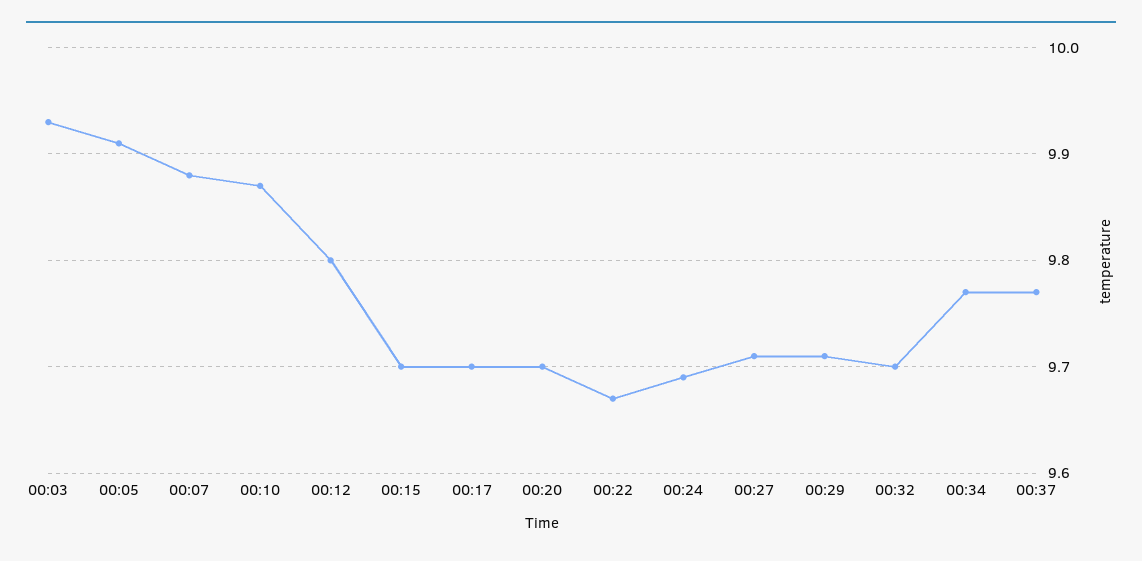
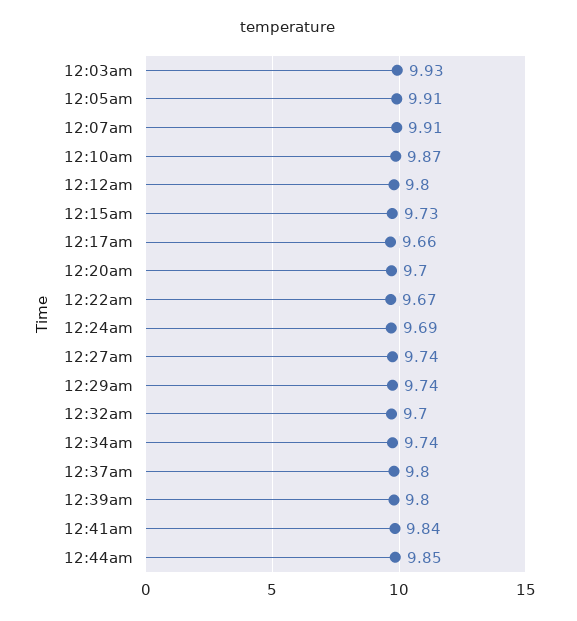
00:07: 9.88 -> 9.91
00:15: 9.7 -> 9.73
00:17: 9.7 -> 9.66
00:27: 9.71 -> 9.74
00:29: 9.71 -> 9.74
00:34: 9.77 -> 9.74
00:37: 9.77 -> 9.8
12:39am: none -> 9.8
12:41am: none -> 9.84
12:44am: none -> 9.85

